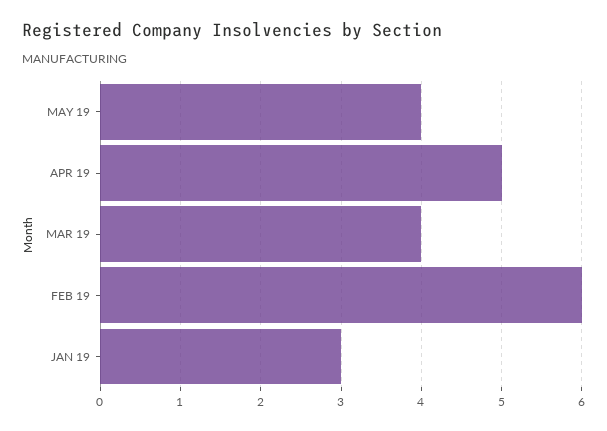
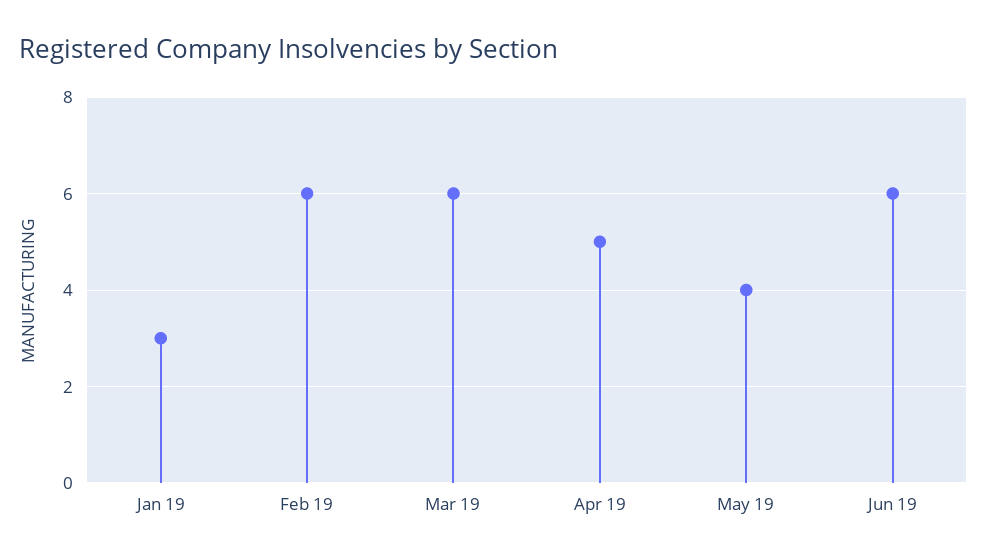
MAR 19: 4 -> 6
Jun 19: none -> 6

